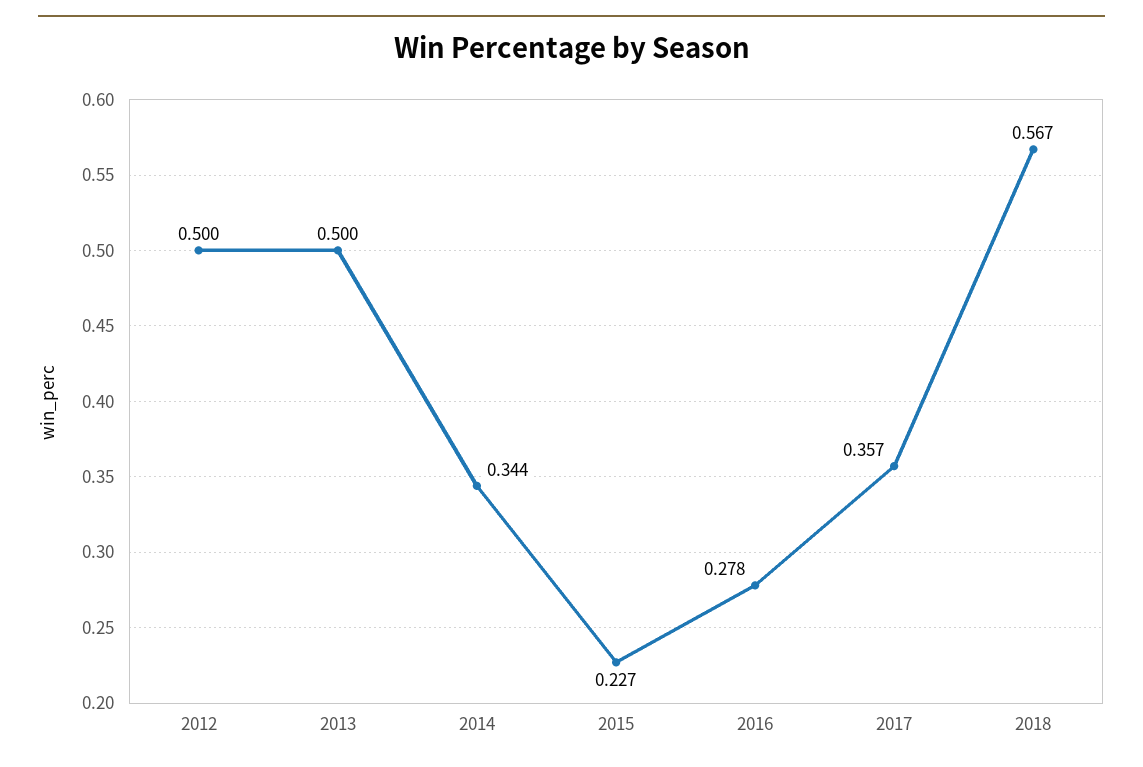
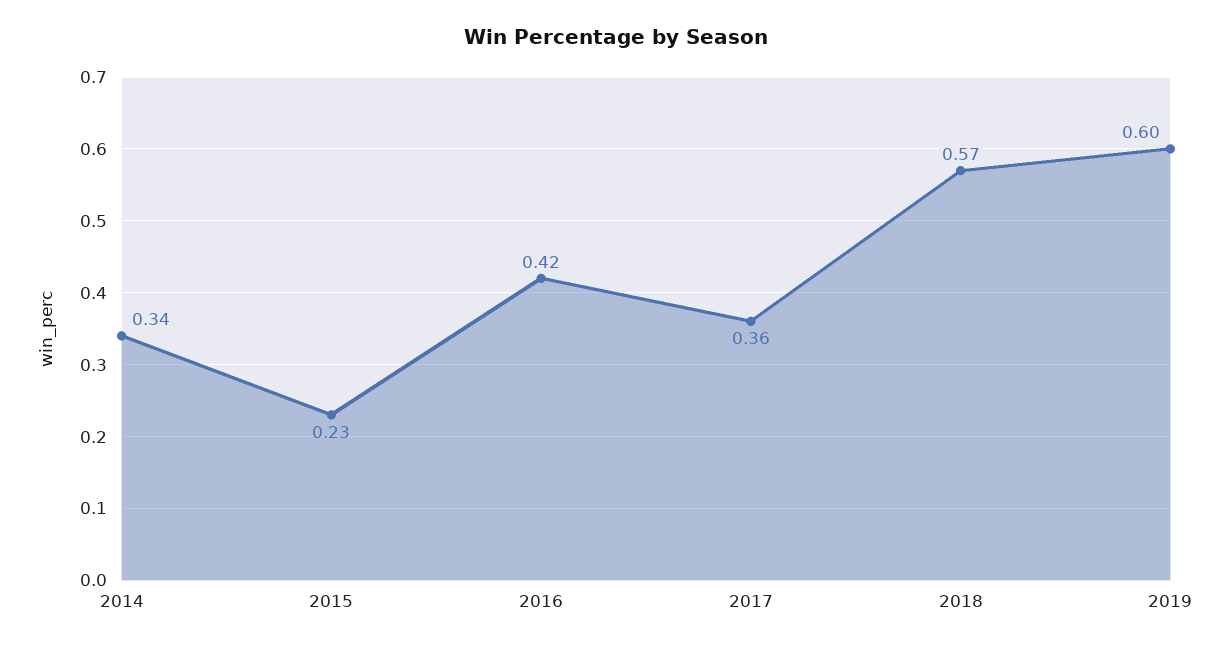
2012: 0.5 -> none
2013: 0.5 -> none
2016: 0.278 -> 0.42
2019: none -> 0.6

